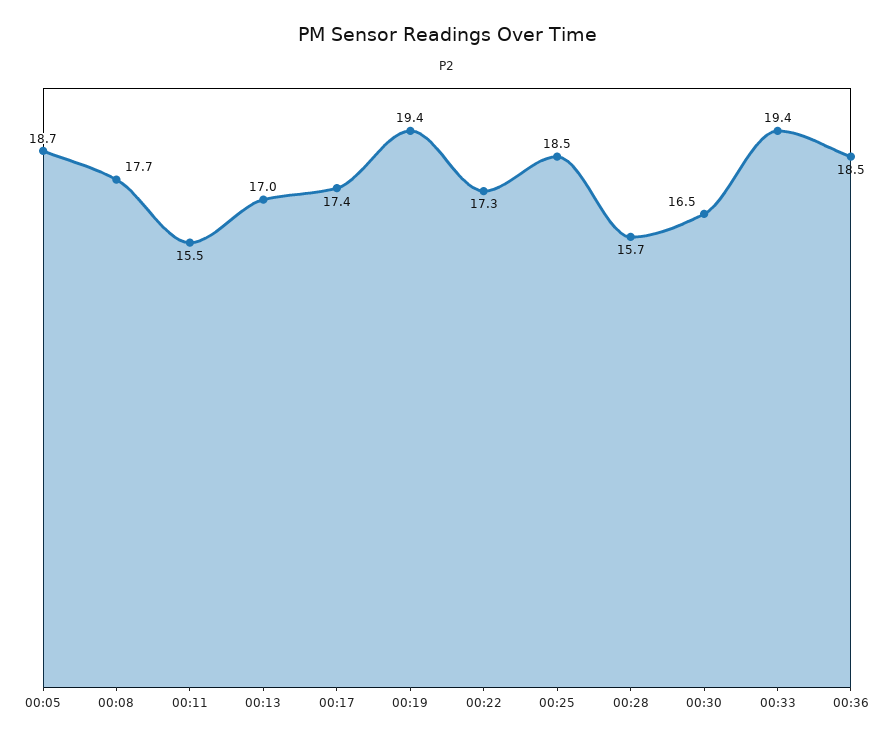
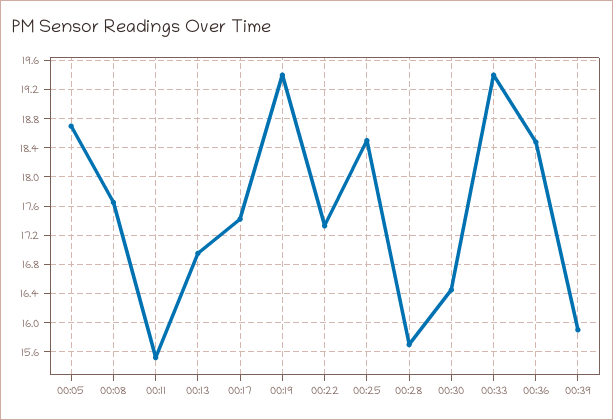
00:39: none -> 15.9

